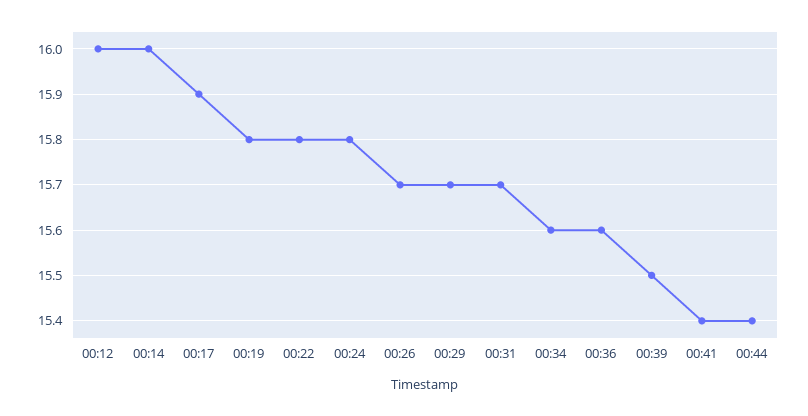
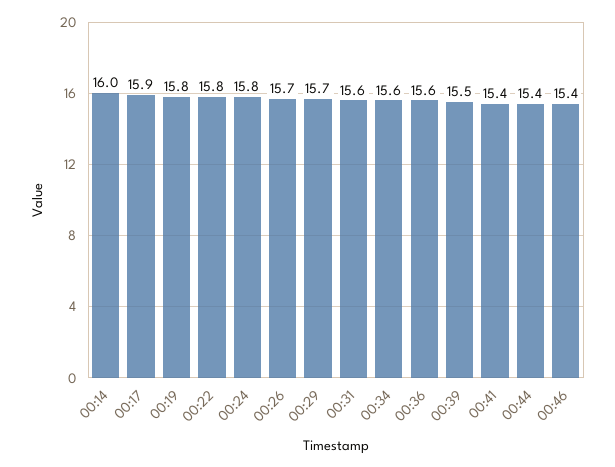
00:12: 16 -> none
00:31: 15.7 -> 15.6
00:46: none -> 15.4

